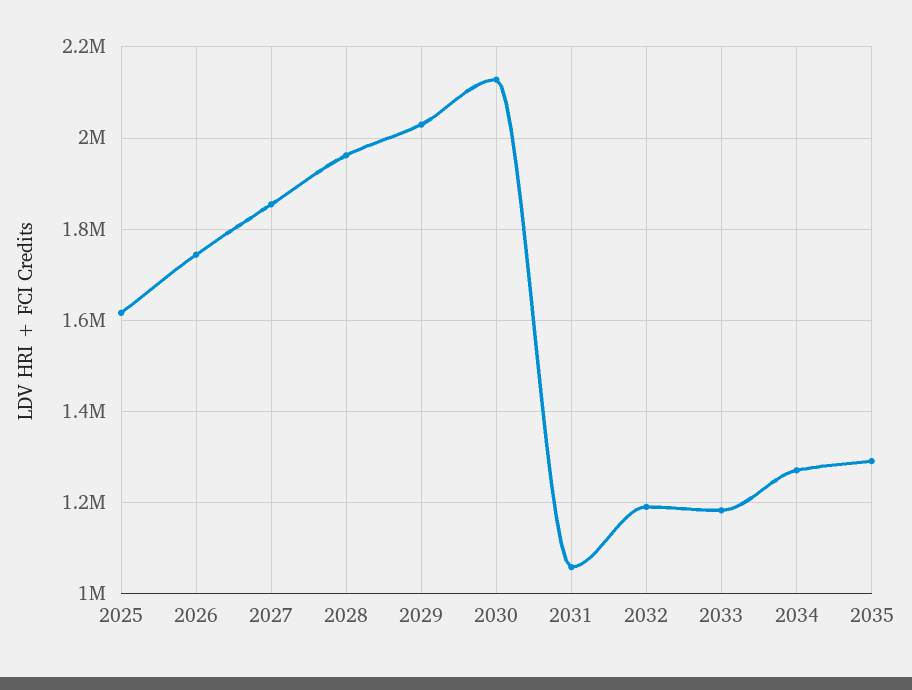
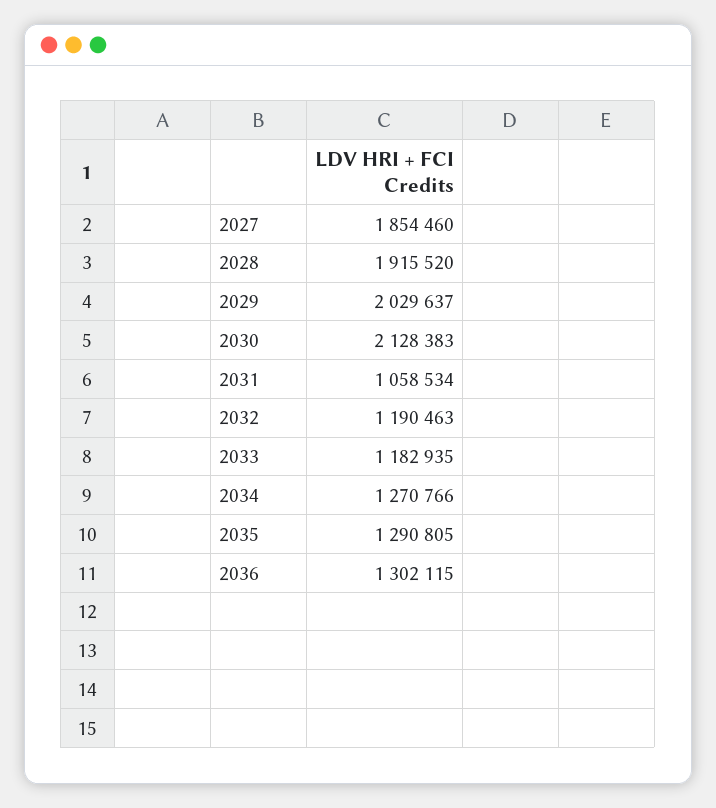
2025: 1620000 -> none
2026: 1740000 -> none
2028: 1960000 -> 1915520
2036: none -> 1302115

